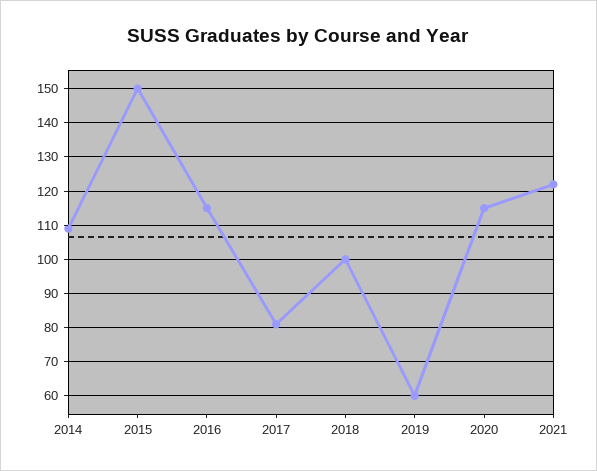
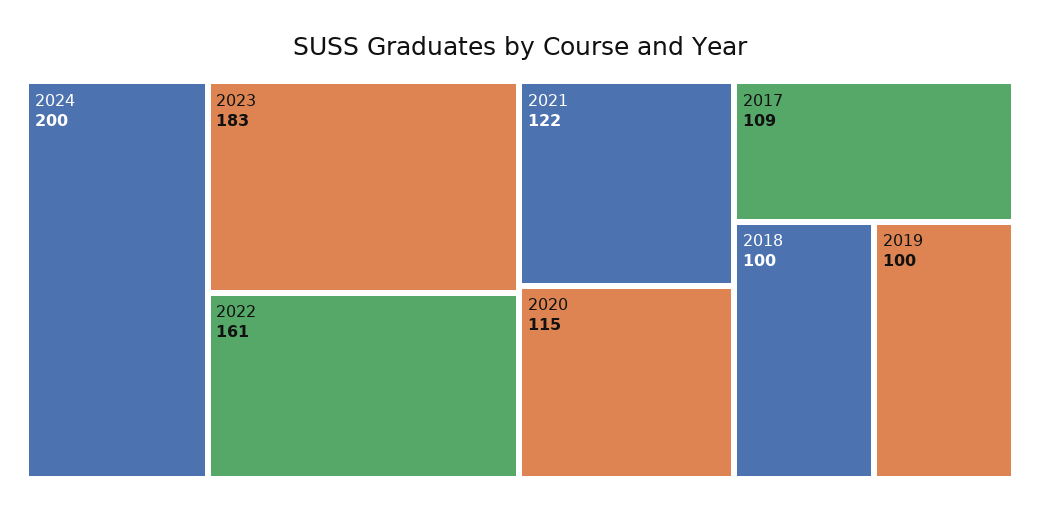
2014: 110 -> none
2015: 150 -> none
2016: 115 -> none
2017: 80 -> 109
2019: 60 -> 100
2024: none -> 200
2023: none -> 183
2022: none -> 161

